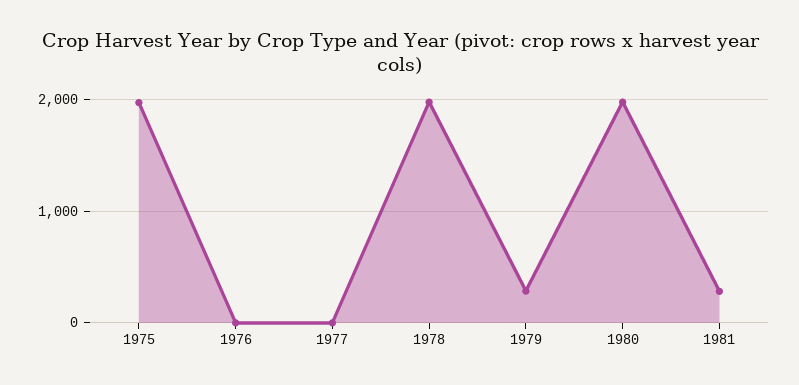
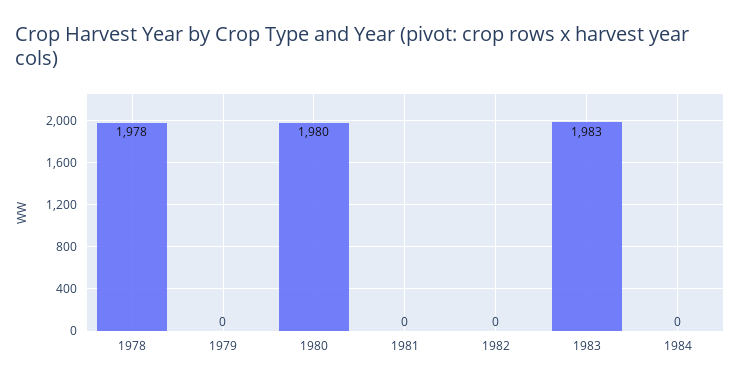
1975: 2000 -> none
1976: 0 -> none
1977: 0 -> none
1979: 300 -> 0
1981: 300 -> 0
1982: none -> 0
1983: none -> 1983
1984: none -> 0

